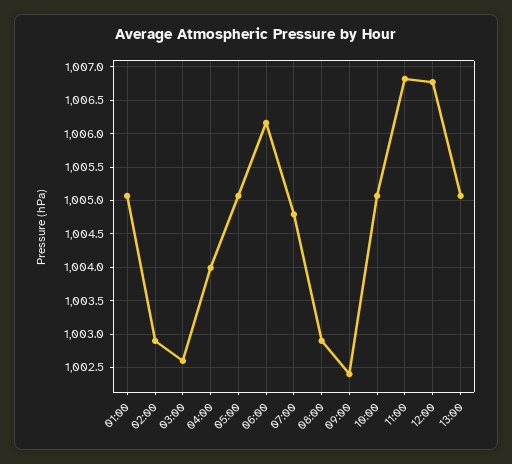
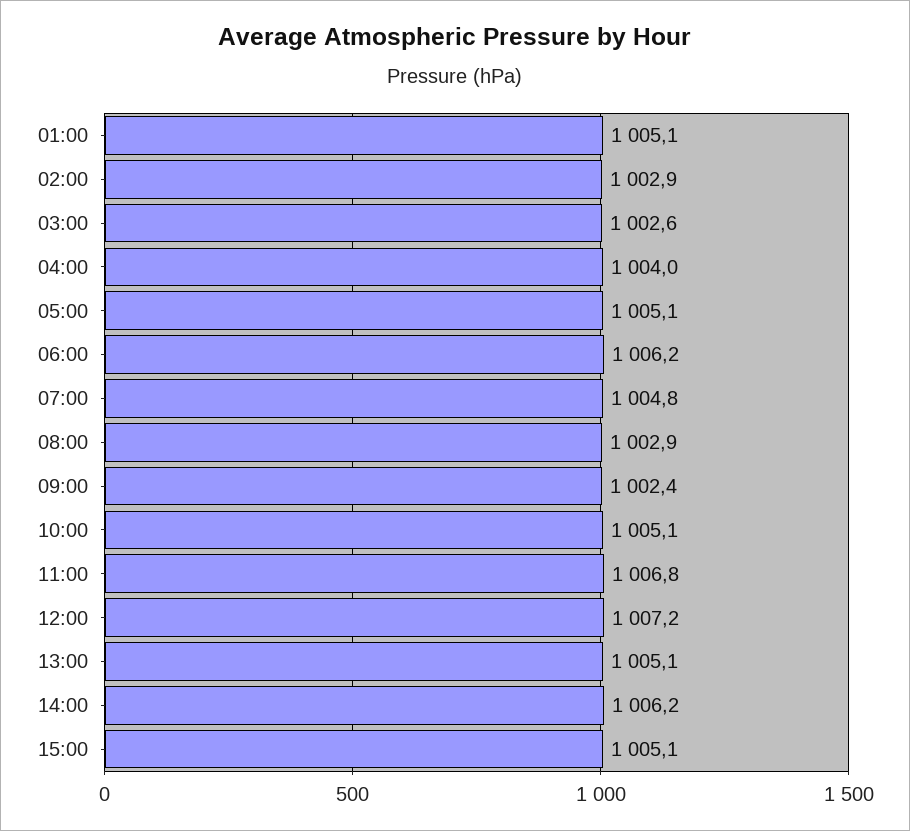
12:00: 1006.8 -> 1007.2
14:00: none -> 1006.2
15:00: none -> 1005.1

